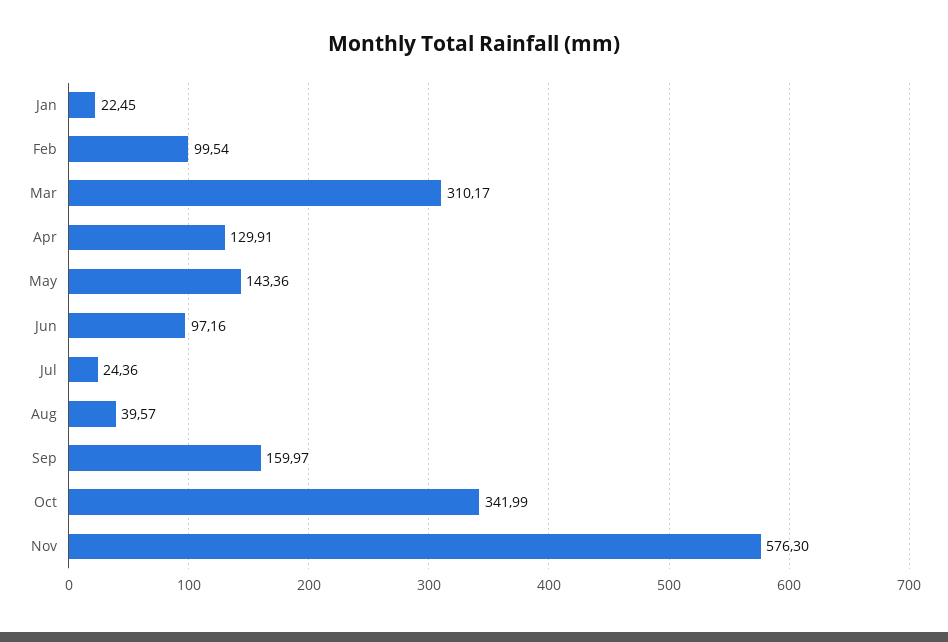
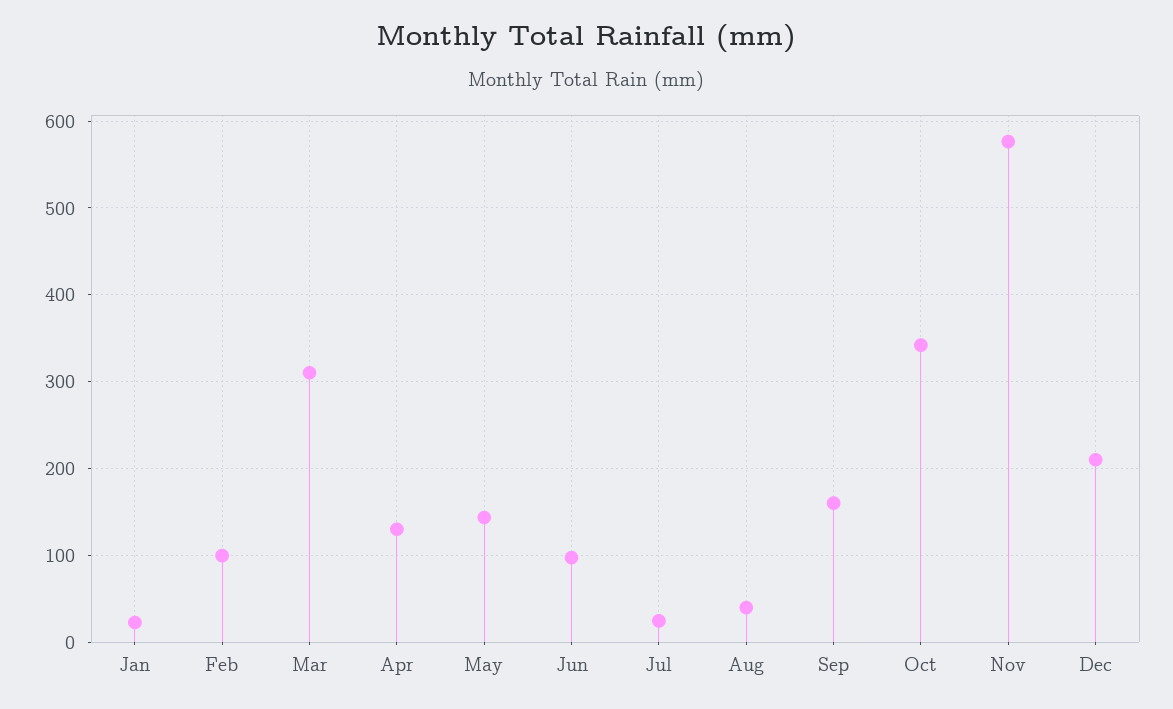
Dec: none -> 210

